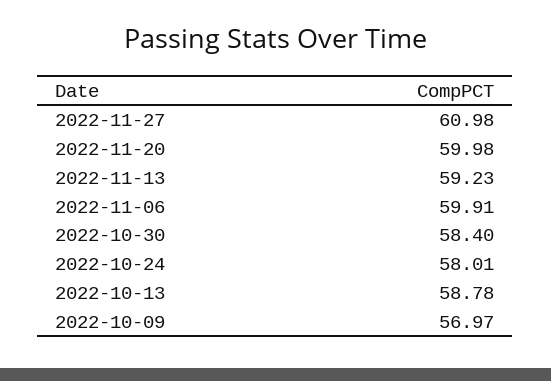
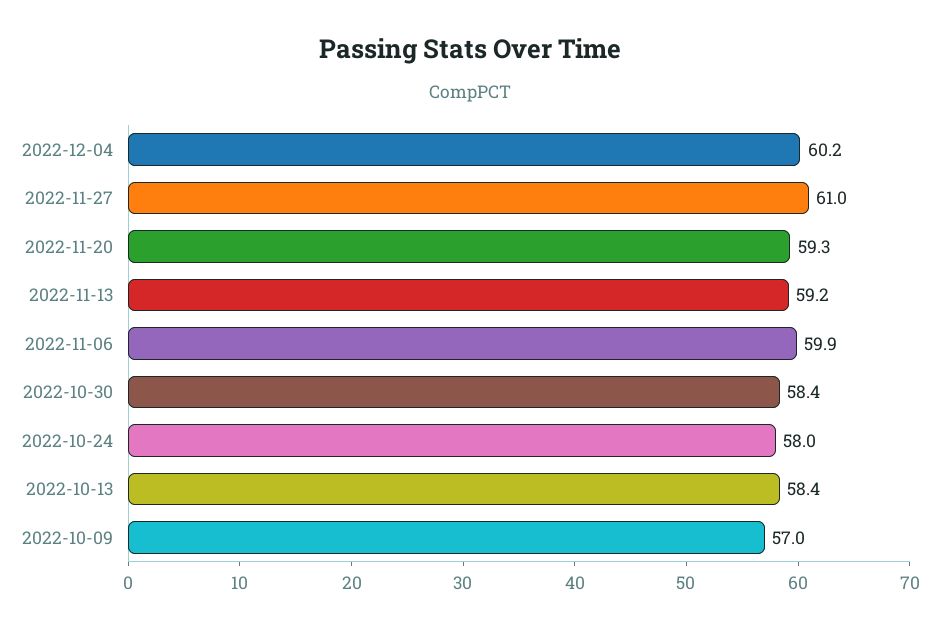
2022-11-20: 59.98 -> 59.3
2022-10-13: 58.78 -> 58.4
2022-12-04: none -> 60.2

